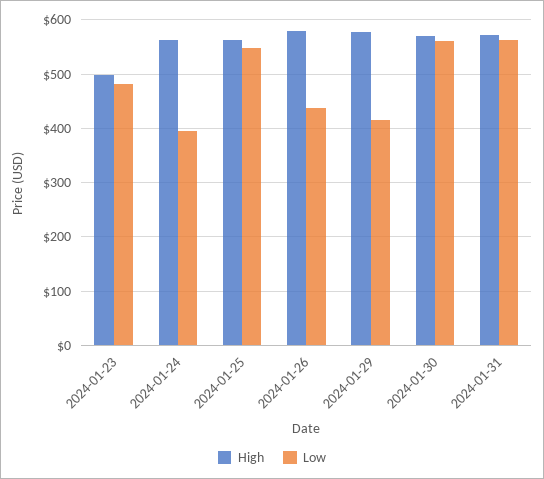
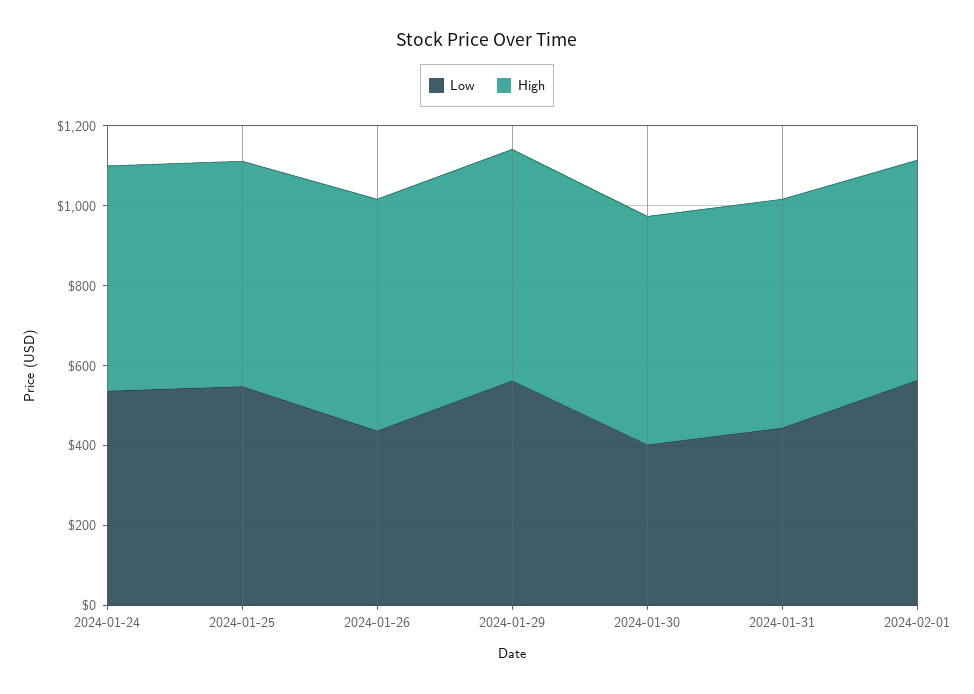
High, 2024-01-23: 500 -> none
Low, 2024-01-23: 480 -> none
Low, 2024-01-24: 400 -> 550
Low, 2024-01-29: 420 -> 550
Low, 2024-01-30: 560 -> 400
Low, 2024-01-31: 560 -> 450
Low, 2024-02-01: none -> 550
High, 2024-02-01: none -> 550

